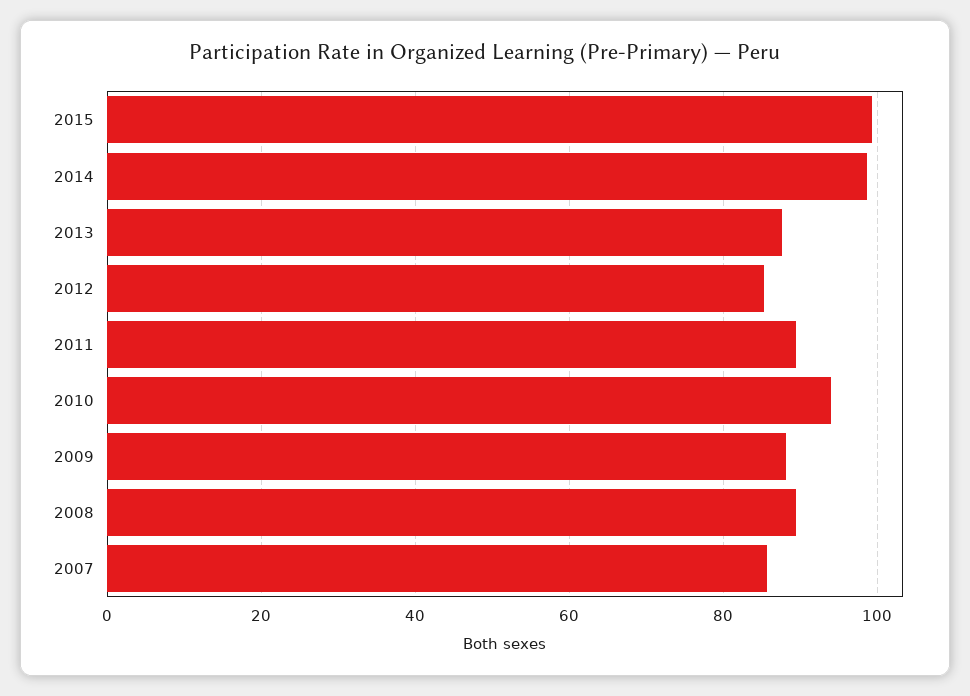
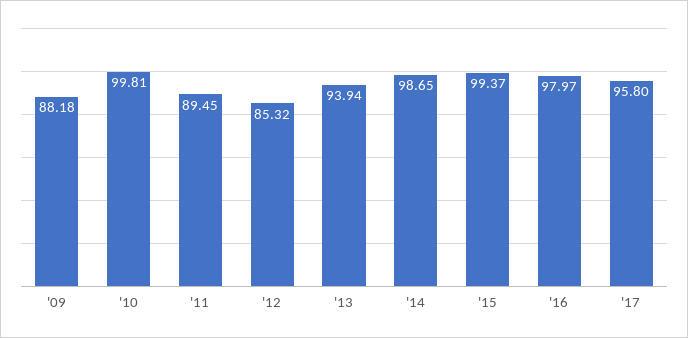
2013: 88 -> 93.94
2010: 94 -> 99.81
2008: 90 -> none
2007: 86 -> none
'16: none -> 97.97
'17: none -> 95.8

